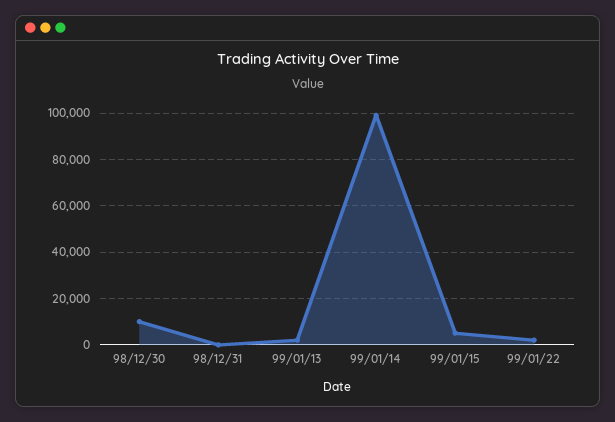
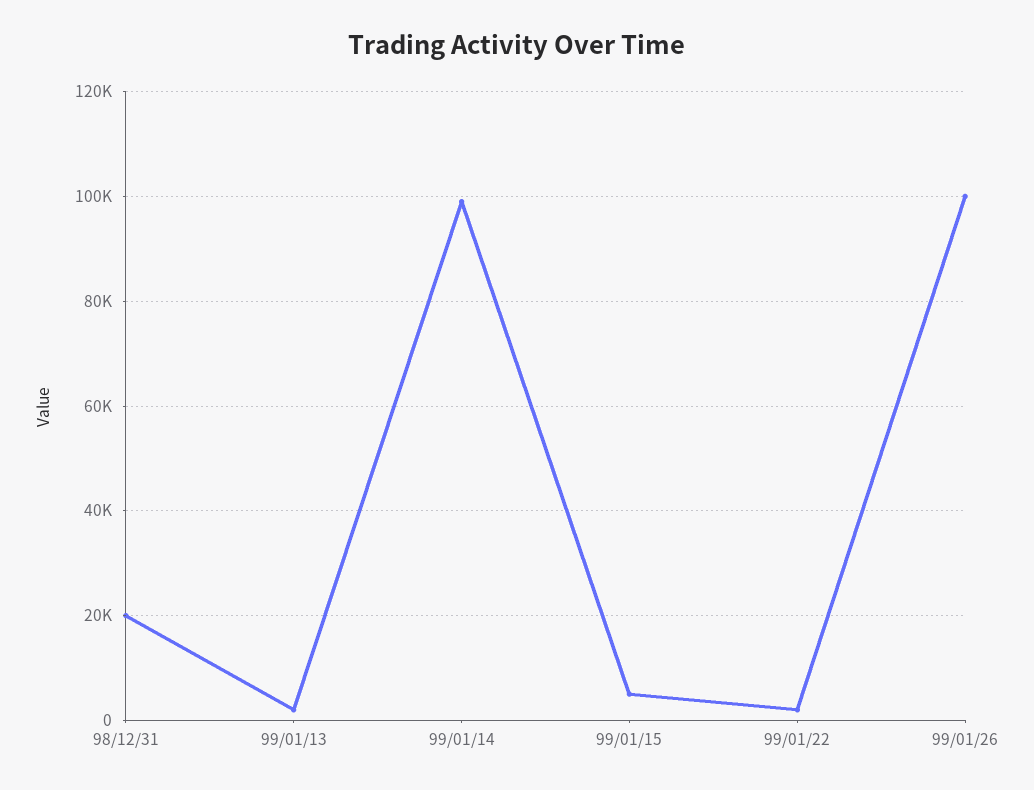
98/12/30: 10000 -> none
98/12/31: 0 -> 20000
99/01/26: none -> 100000

